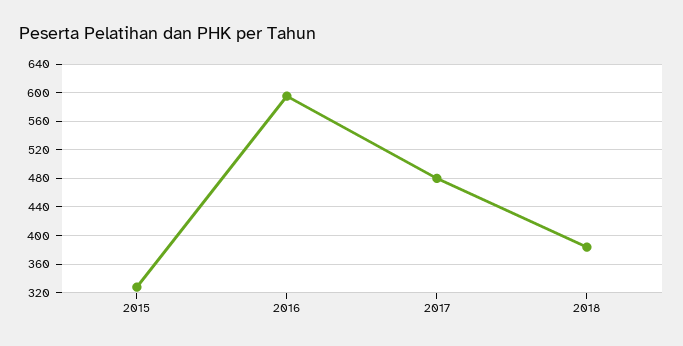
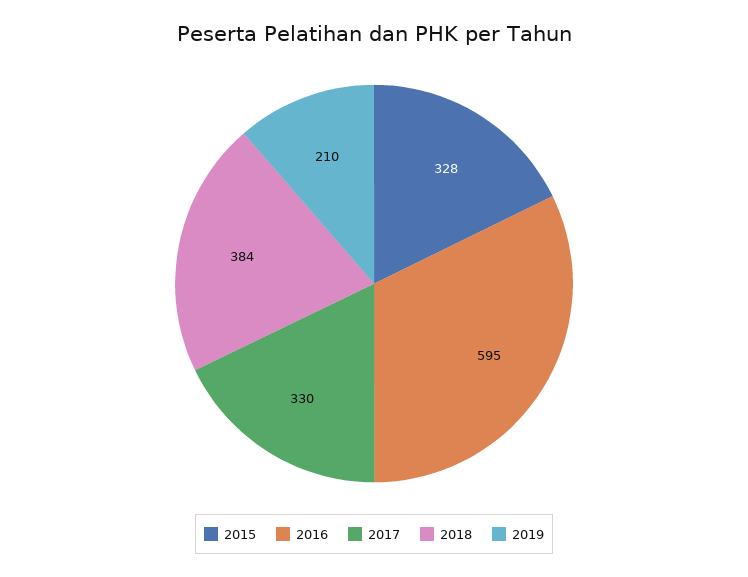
2017: 480 -> 330
2019: none -> 210

